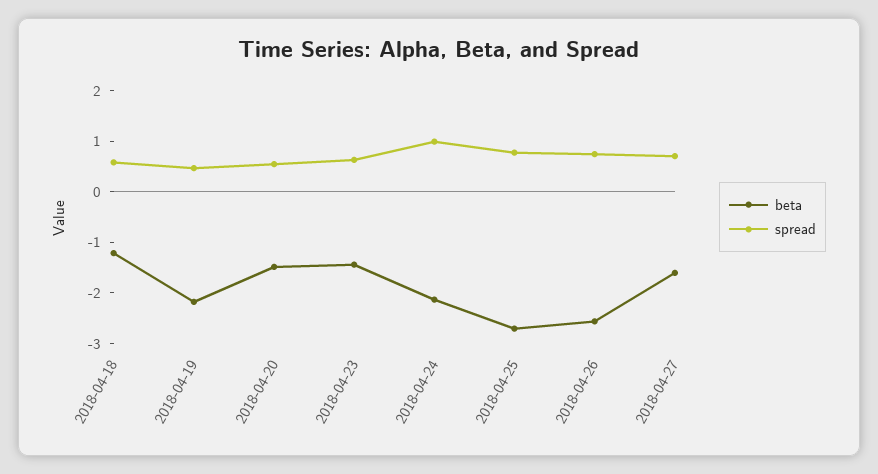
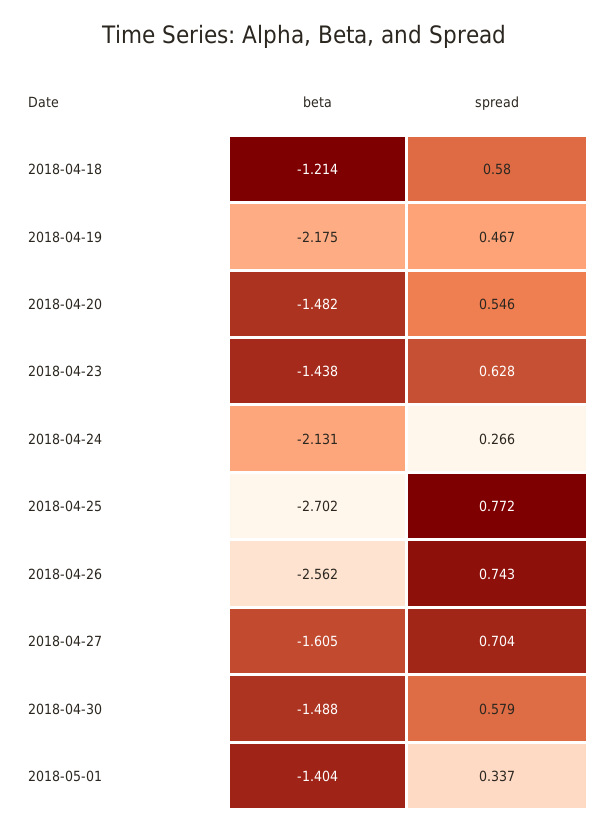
spread, 2018-04-24: 1 -> 0.266
beta, 2018-04-30: none -> -1.488
spread, 2018-04-30: none -> 0.579
beta, 2018-05-01: none -> -1.404
spread, 2018-05-01: none -> 0.337

